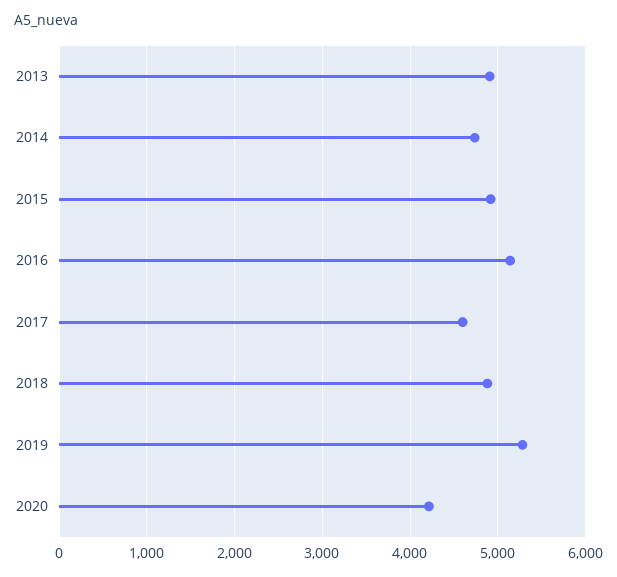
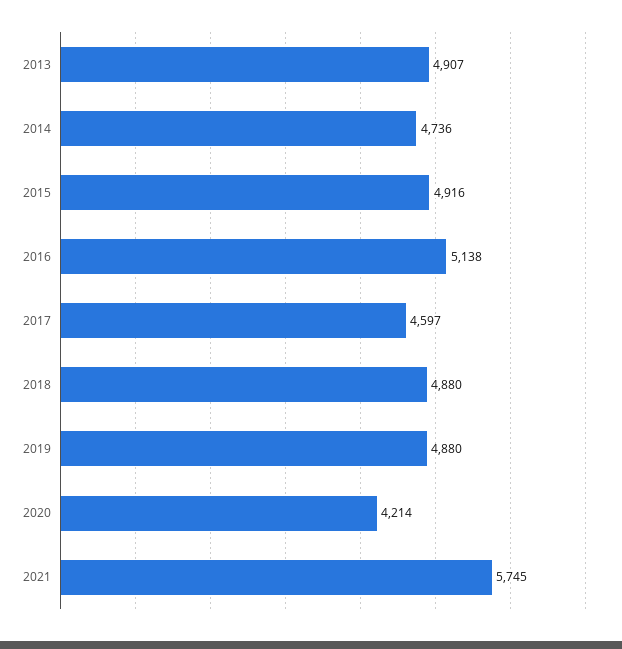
2019: 5300 -> 4880
2021: none -> 5745

